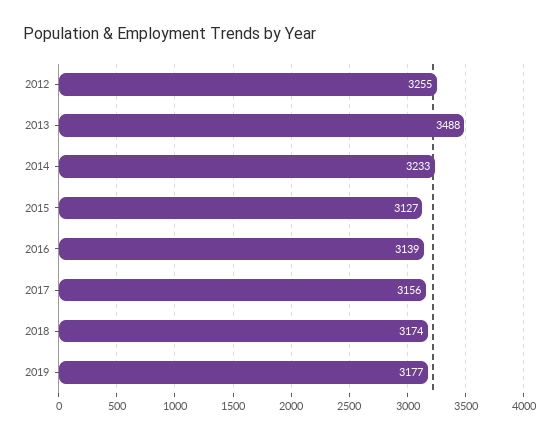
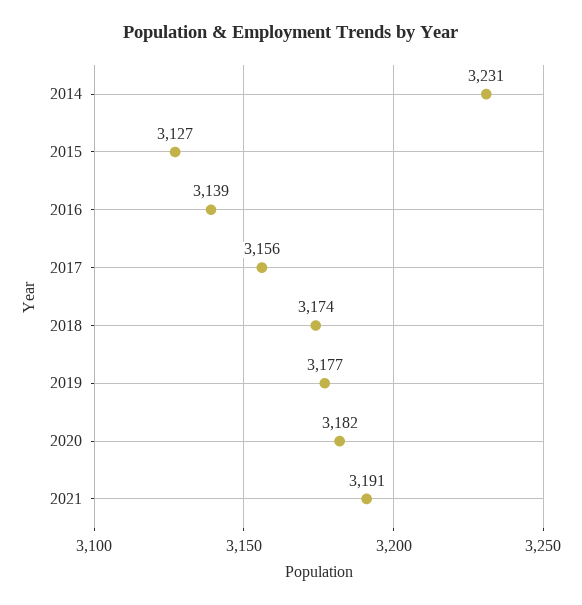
2012: 3255 -> none
2013: 3488 -> none
2014: 3233 -> 3231
2020: none -> 3182
2021: none -> 3191

